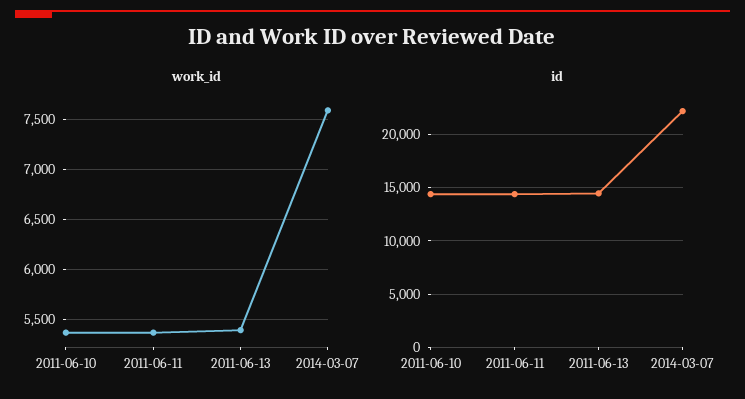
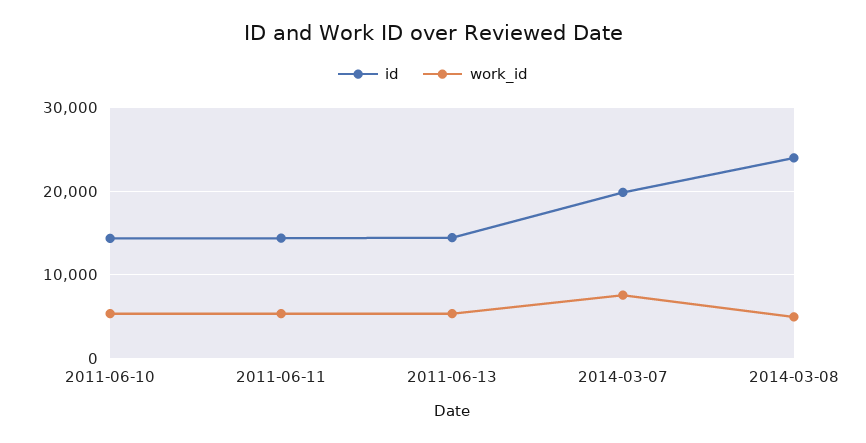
id, 2014-03-07: 22000 -> 20000
id, 2014-03-08: none -> 24000
work_id, 2014-03-08: none -> 5000

